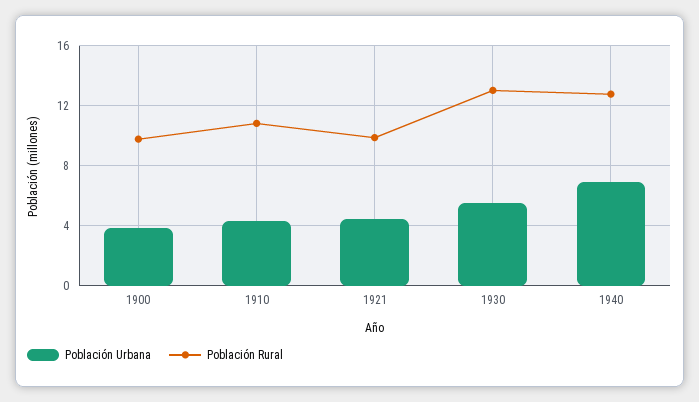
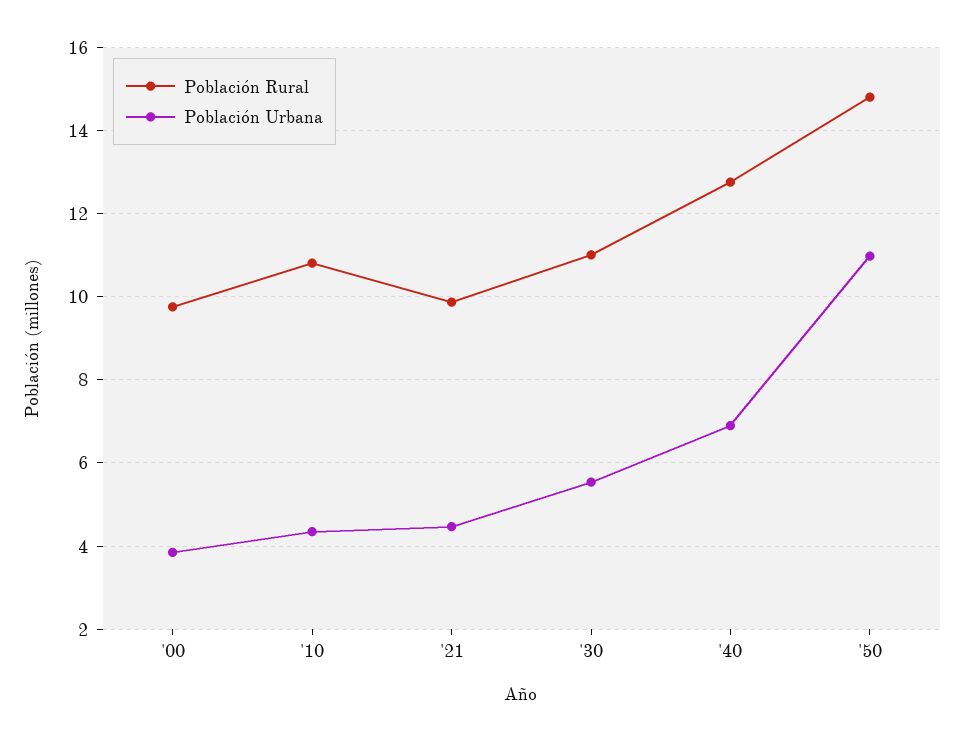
Población Rural, 1930: 13 -> 11
Población Rural, '50: none -> 14.8
Población Urbana, '50: none -> 11

